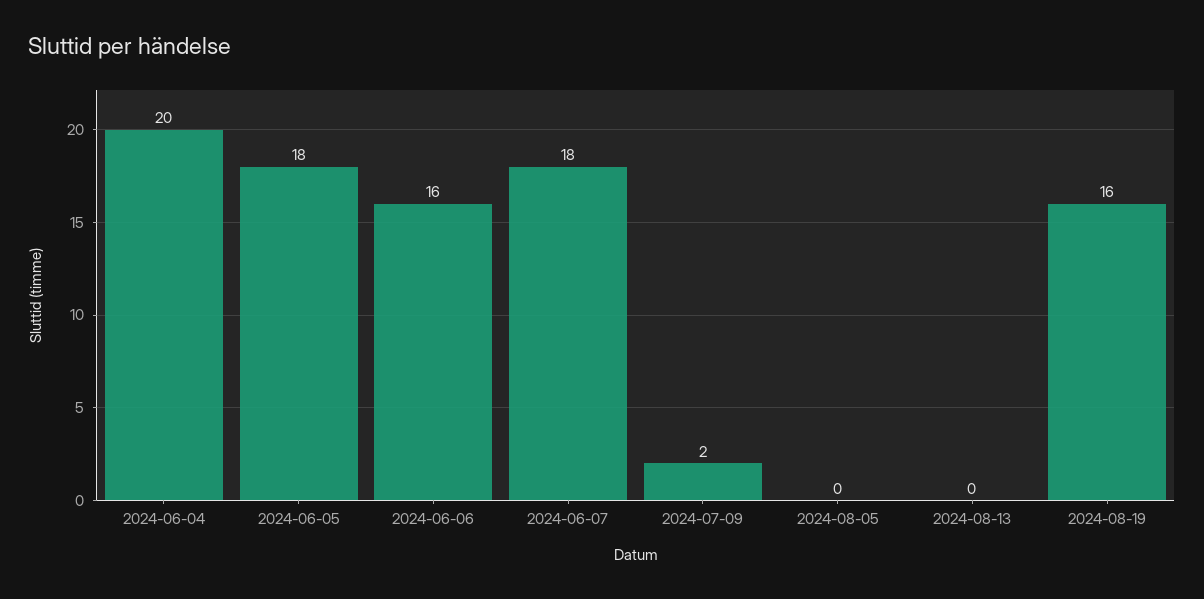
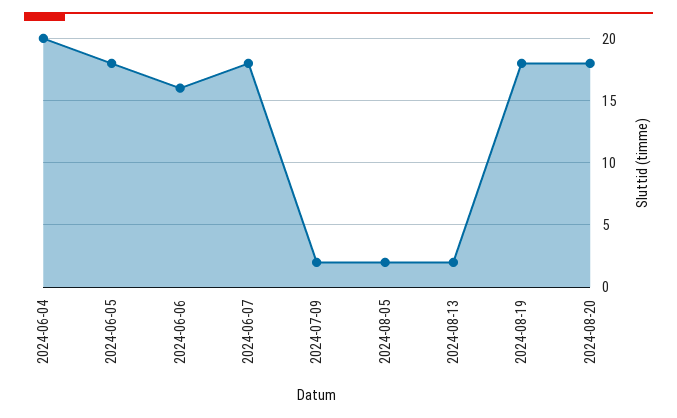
2024-08-05: 0 -> 2
2024-08-13: 0 -> 2
2024-08-19: 16 -> 18
2024-08-20: none -> 18

